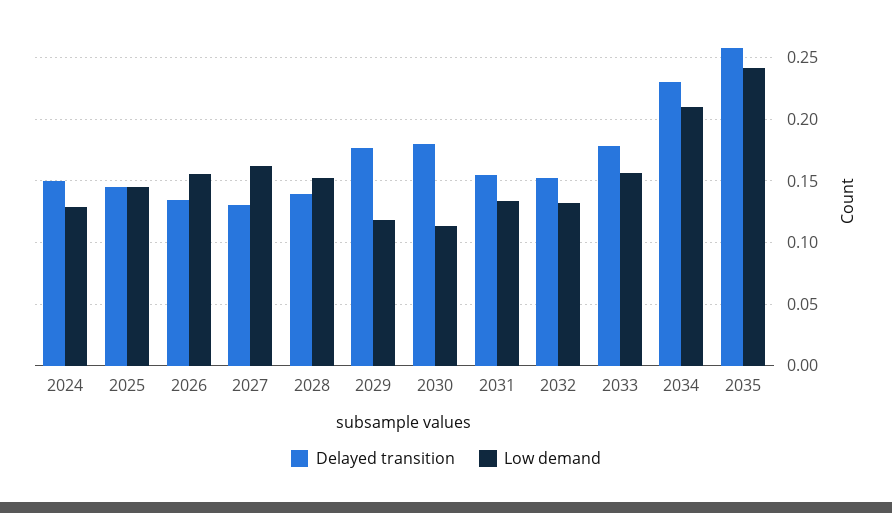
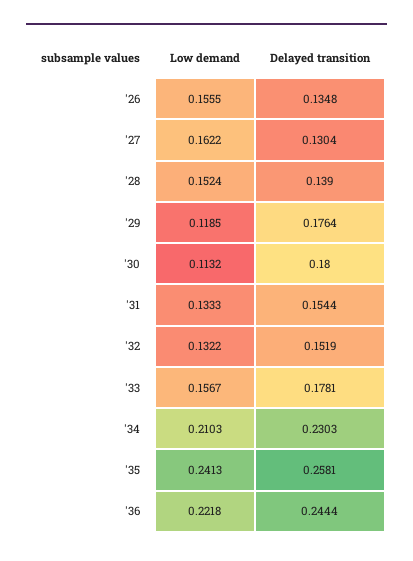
Delayed transition, 2024: 0.15 -> none
Low demand, 2024: 0.13 -> none
Delayed transition, 2025: 0.145 -> none
Low demand, 2025: 0.145 -> none
Low demand, '36: none -> 0.2218
Delayed transition, '36: none -> 0.2444

